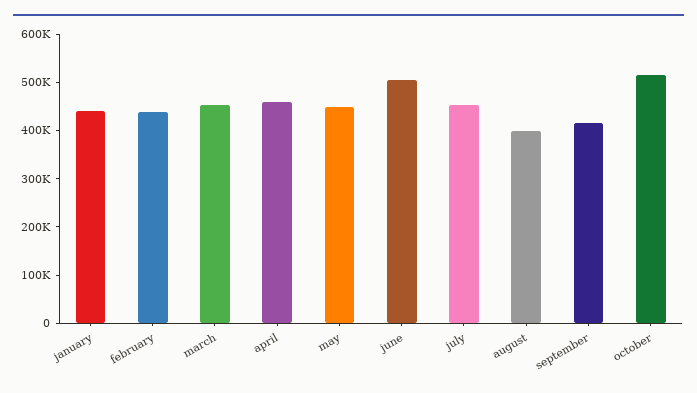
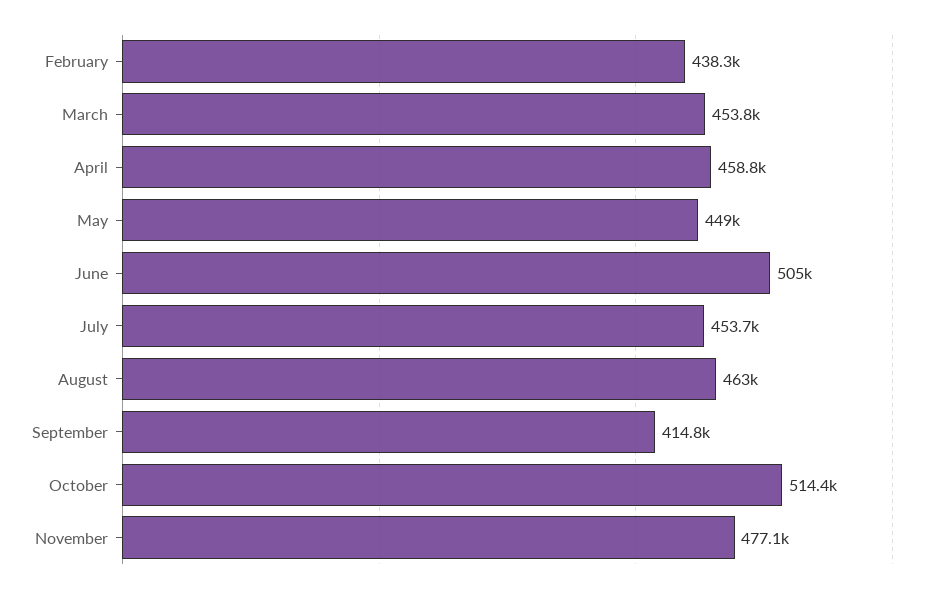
january: 440000 -> none
august: 400000 -> 463000
November: none -> 477100

